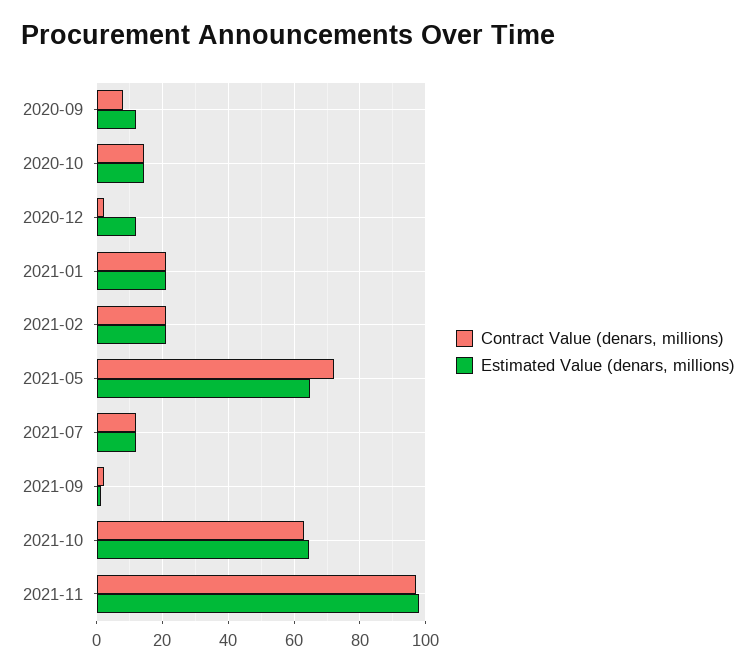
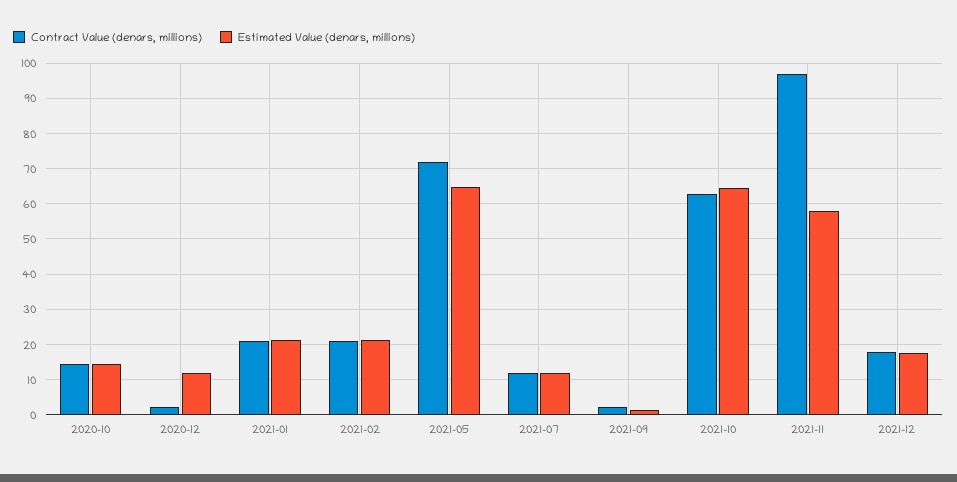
Contract Value (denars, millions), 2020-09: 8 -> none
Estimated Value (denars, millions), 2020-09: 12 -> none
Estimated Value (denars, millions), 2021-11: 98 -> 58
Contract Value (denars, millions), 2021-12: none -> 18
Estimated Value (denars, millions), 2021-12: none -> 18

